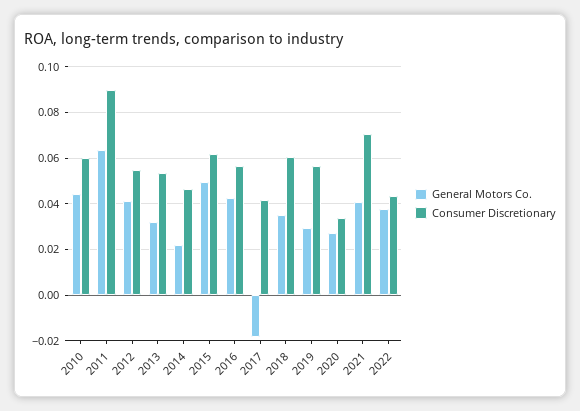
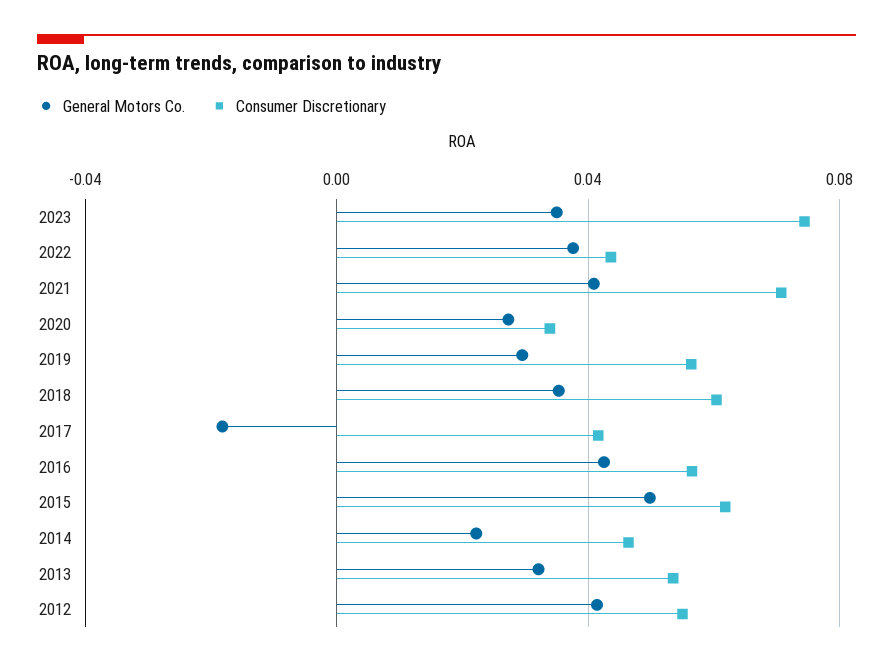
General Motors Co., 2010: 0.045 -> none
Consumer Discretionary, 2010: 0.06 -> none
General Motors Co., 2011: 0.065 -> none
Consumer Discretionary, 2011: 0.09 -> none
General Motors Co., 2023: none -> 0.035
Consumer Discretionary, 2023: none -> 0.075

